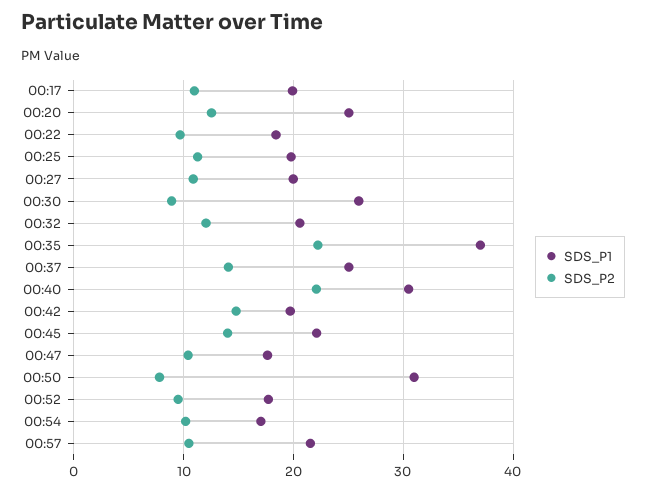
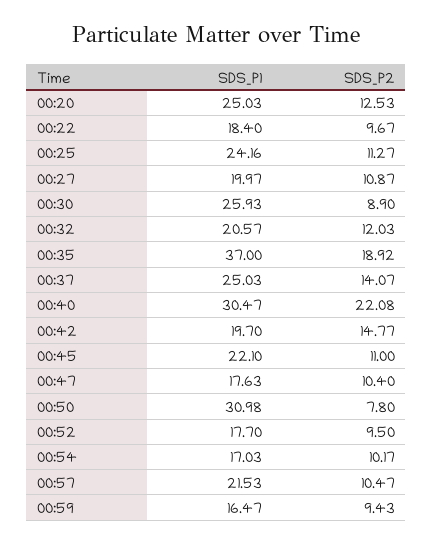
SDS_P1, 00:17: 20 -> none
SDS_P2, 00:17: 11 -> none
SDS_P1, 00:25: 20 -> 24.16
SDS_P2, 00:35: 22 -> 18.92
SDS_P2, 00:45: 14 -> 11
SDS_P1, 00:59: none -> 16.47
SDS_P2, 00:59: none -> 9.43

